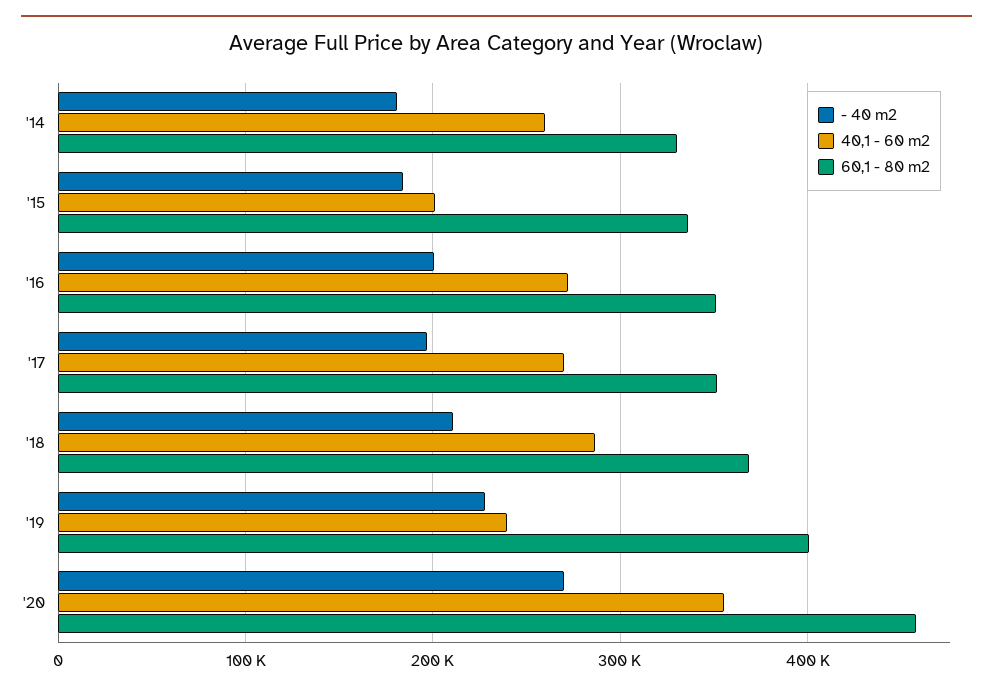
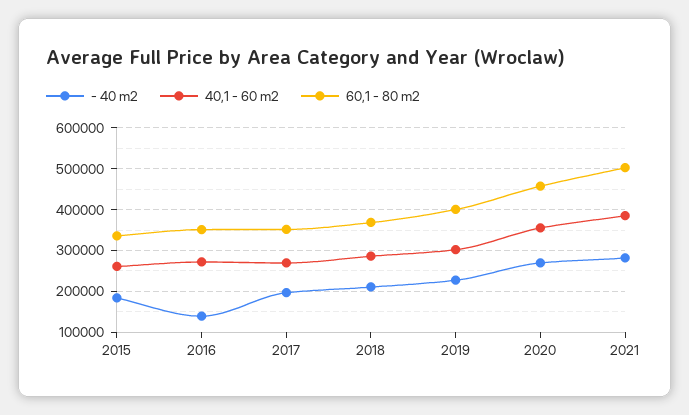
- 40 m2, '14: 180000 -> none
40,1 - 60 m2, '14: 260000 -> none
60,1 - 80 m2, '14: 330000 -> none
40,1 - 60 m2, '15: 200000 -> 260000
- 40 m2, '16: 200000 -> 140000
40,1 - 60 m2, '19: 240000 -> 300000
- 40 m2, 2021: none -> 280000
40,1 - 60 m2, 2021: none -> 380000
60,1 - 80 m2, 2021: none -> 500000

